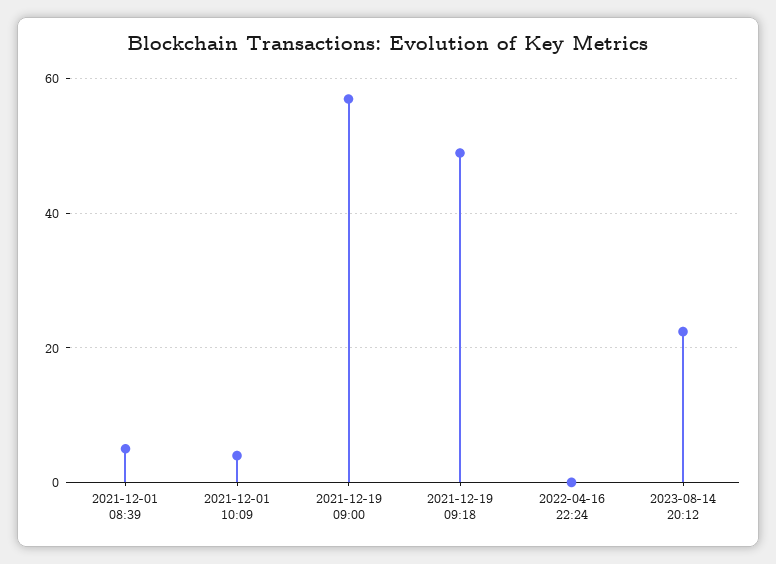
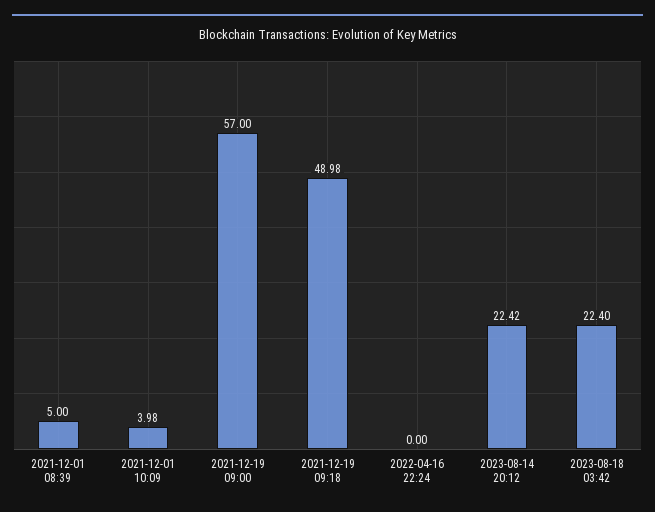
2023-08-18 03:42: none -> 22.4

